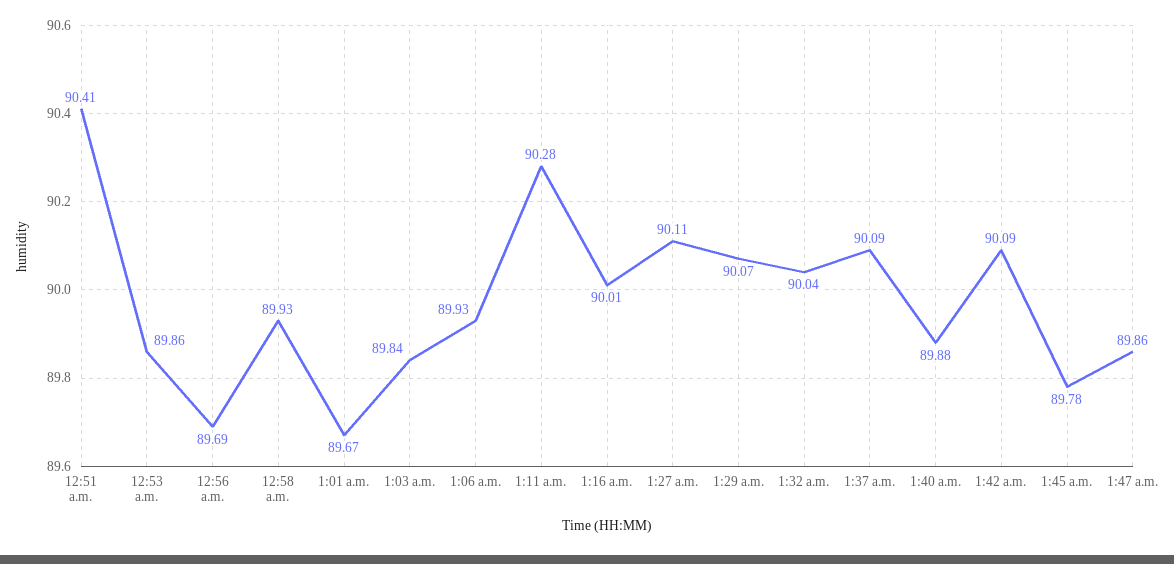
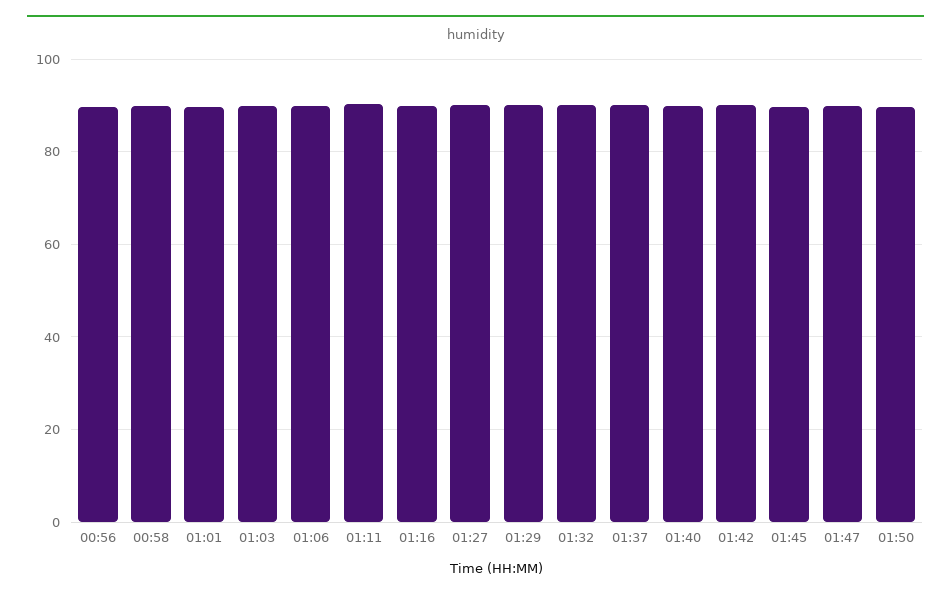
12:51 a.m.: 90.41 -> none
12:53 a.m.: 89.86 -> none
01:50: none -> 90

